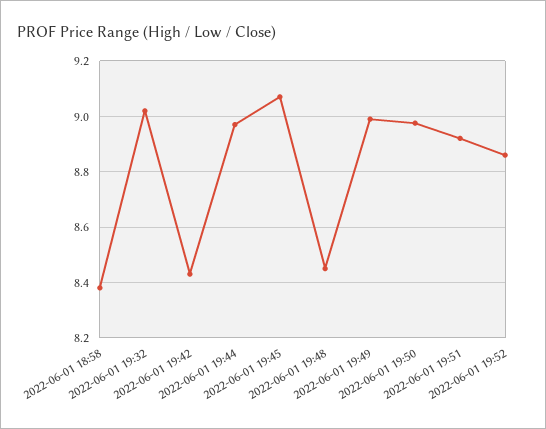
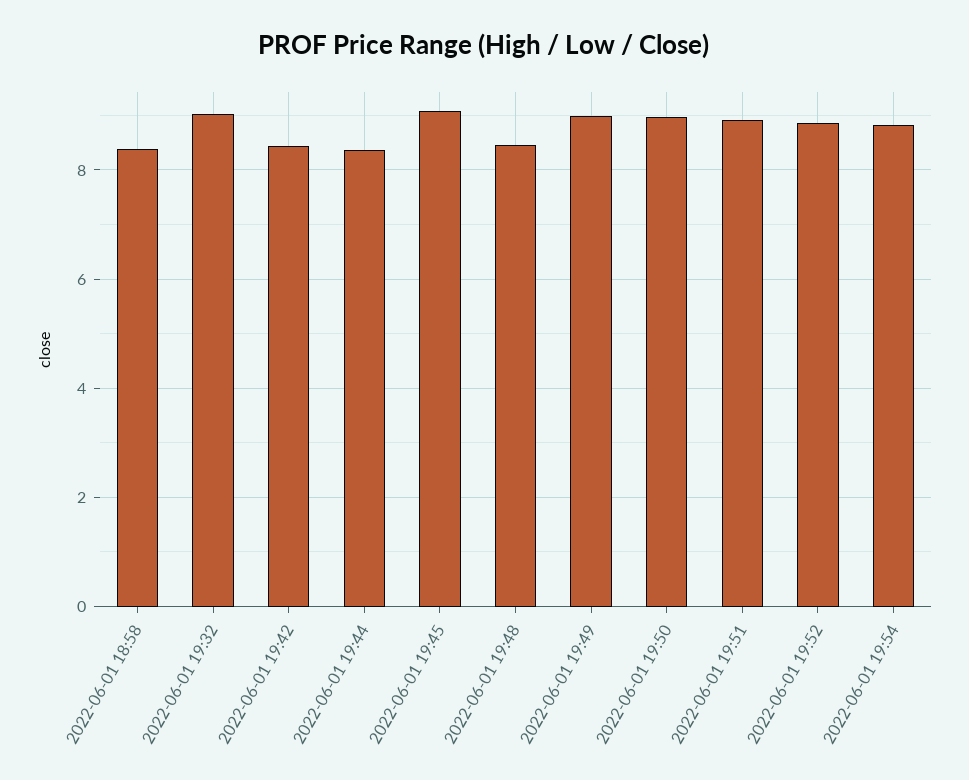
2022-06-01 19:44: 8.975 -> 8.4
2022-06-01 19:54: none -> 8.8

